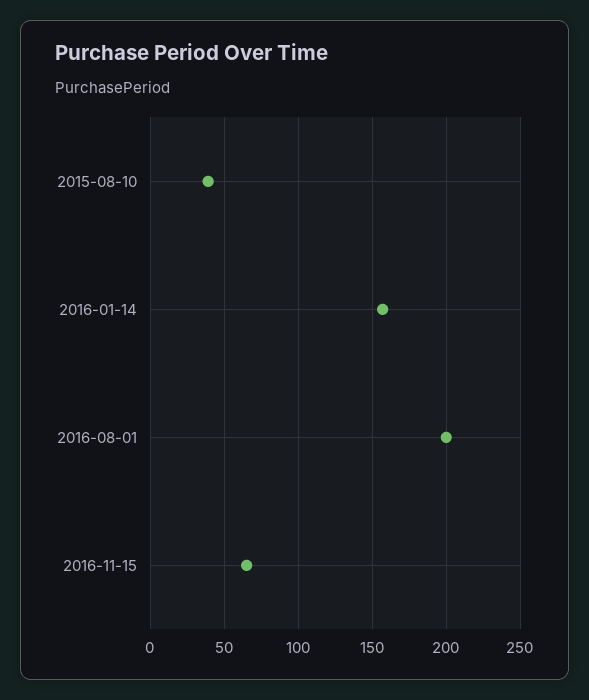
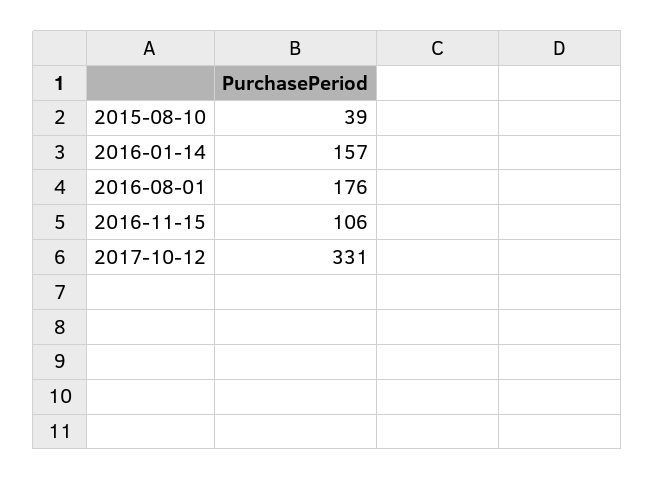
2016-08-01: 200 -> 176
2016-11-15: 65 -> 106
2017-10-12: none -> 331

